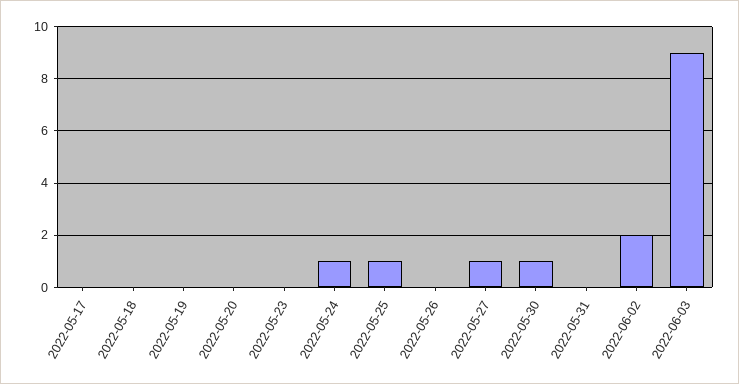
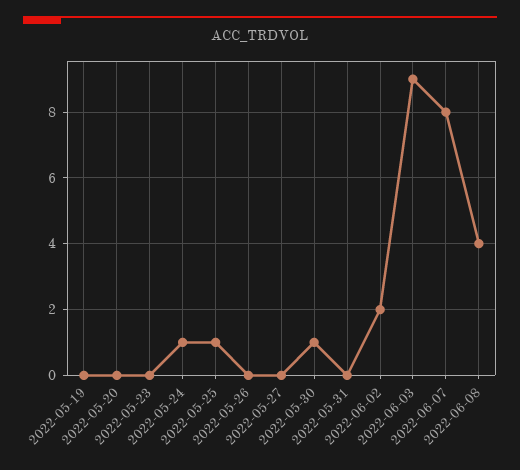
2022-05-17: 0 -> none
2022-05-18: 0 -> none
2022-05-27: 1 -> 0
2022-06-07: none -> 8
2022-06-08: none -> 4

